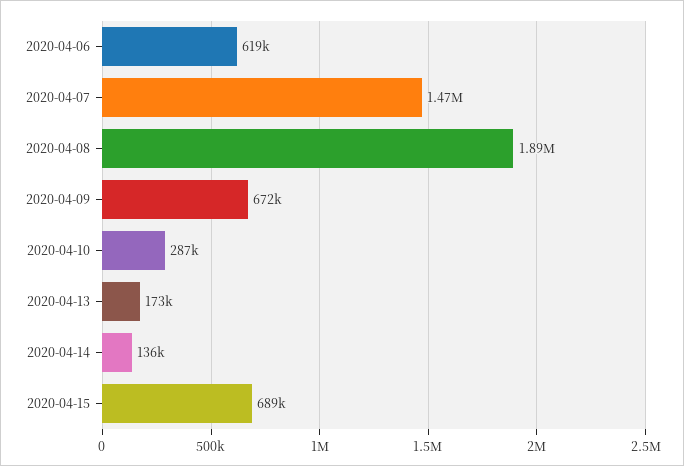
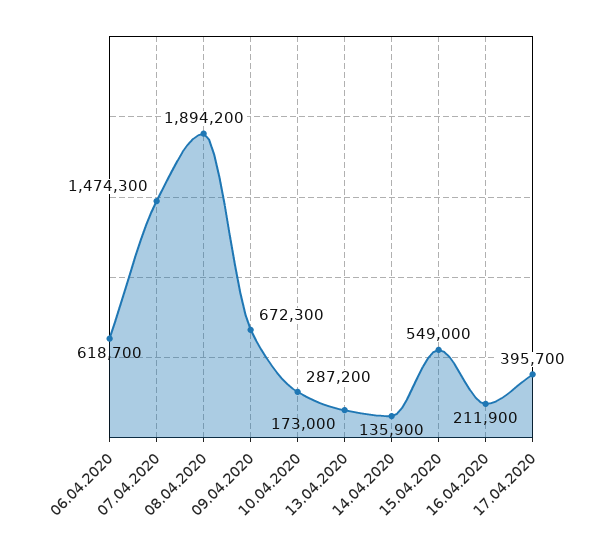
2020-04-15: 689000 -> 549000
16.04.2020: none -> 211900
17.04.2020: none -> 395700

